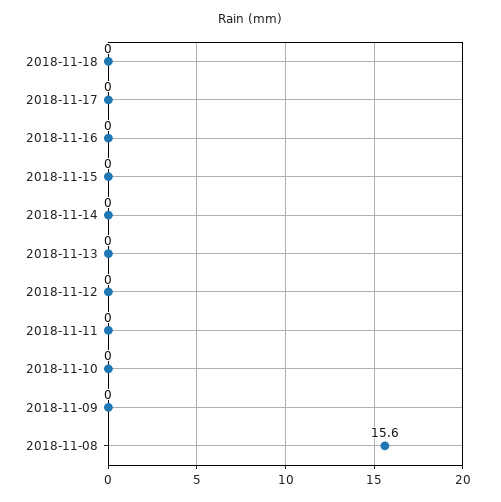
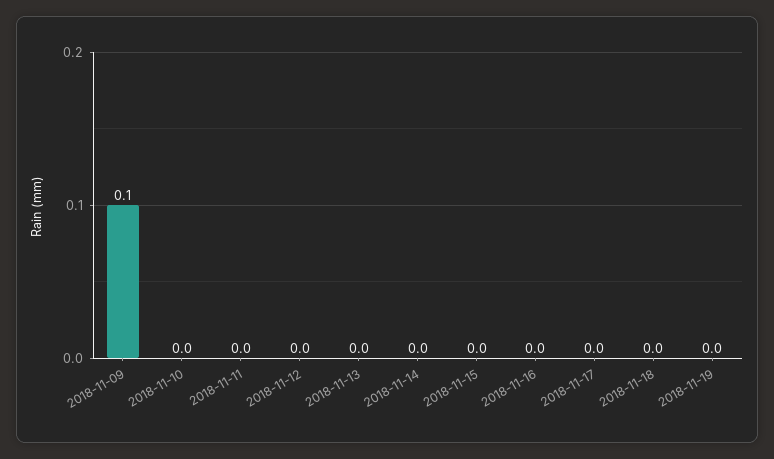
2018-11-09: 0 -> 0.1
2018-11-08: 15.6 -> none
2018-11-19: none -> 0

